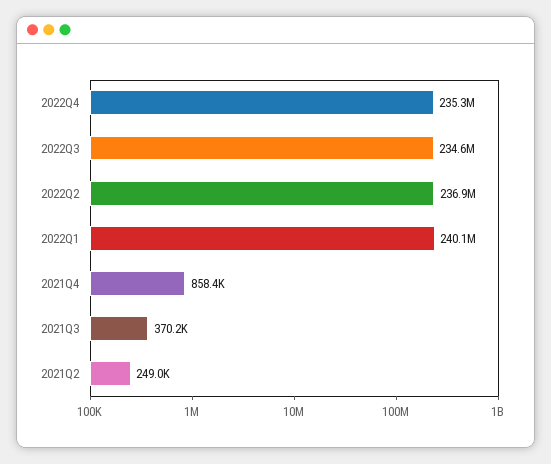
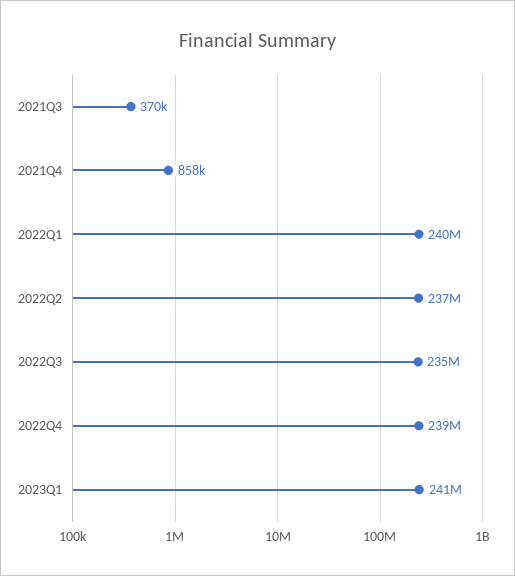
2022Q4: 235300000 -> 239000000
2021Q2: 249000 -> none
2023Q1: none -> 241000000

